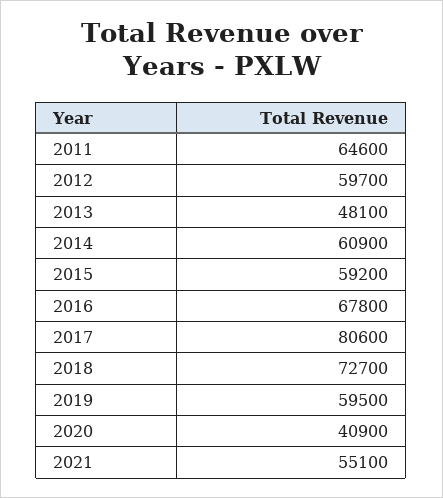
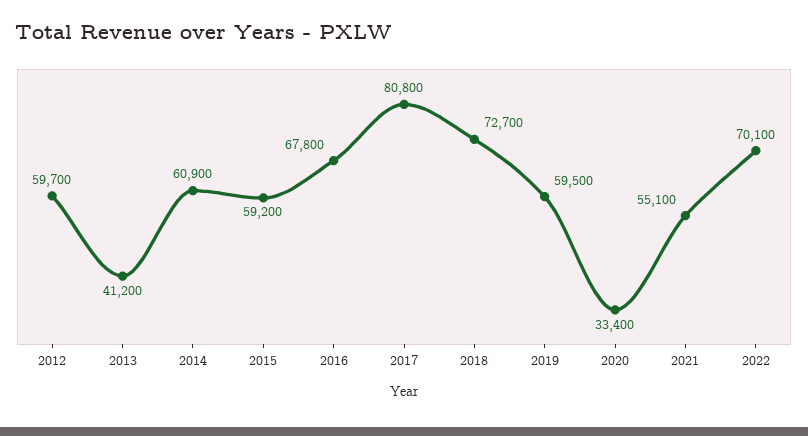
2011: 64600 -> none
2013: 48100 -> 41200
2017: 80600 -> 80800
2020: 40900 -> 33400
2022: none -> 70100

